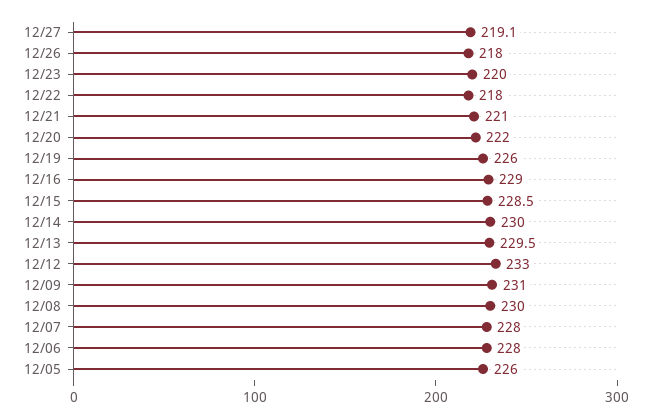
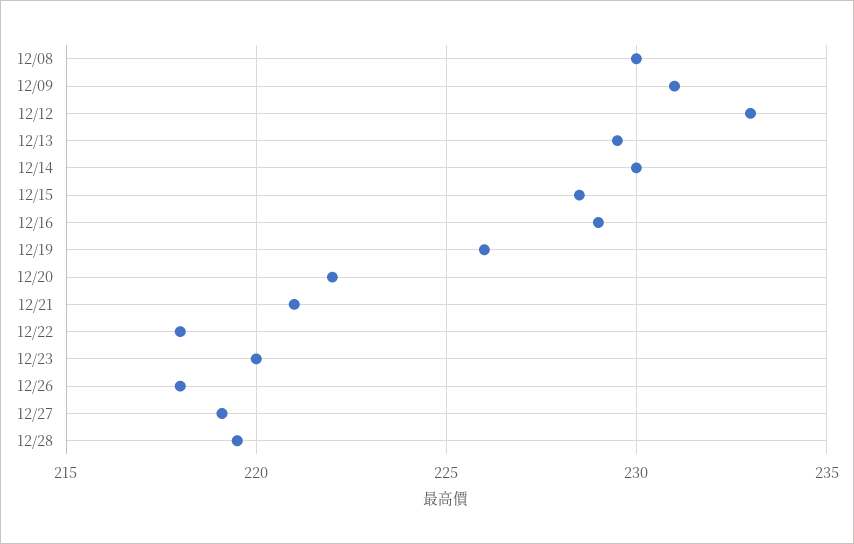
12/07: 228 -> none
12/06: 228 -> none
12/05: 226 -> none
12/28: none -> 219.5

